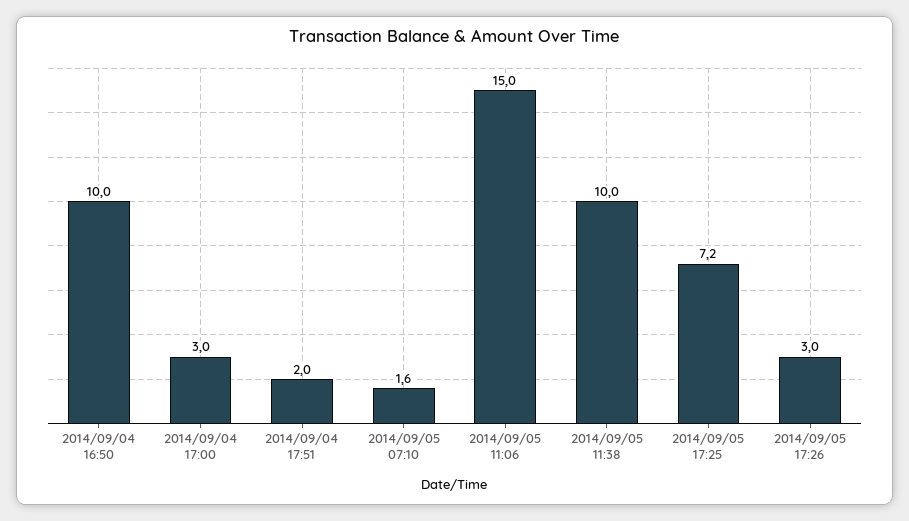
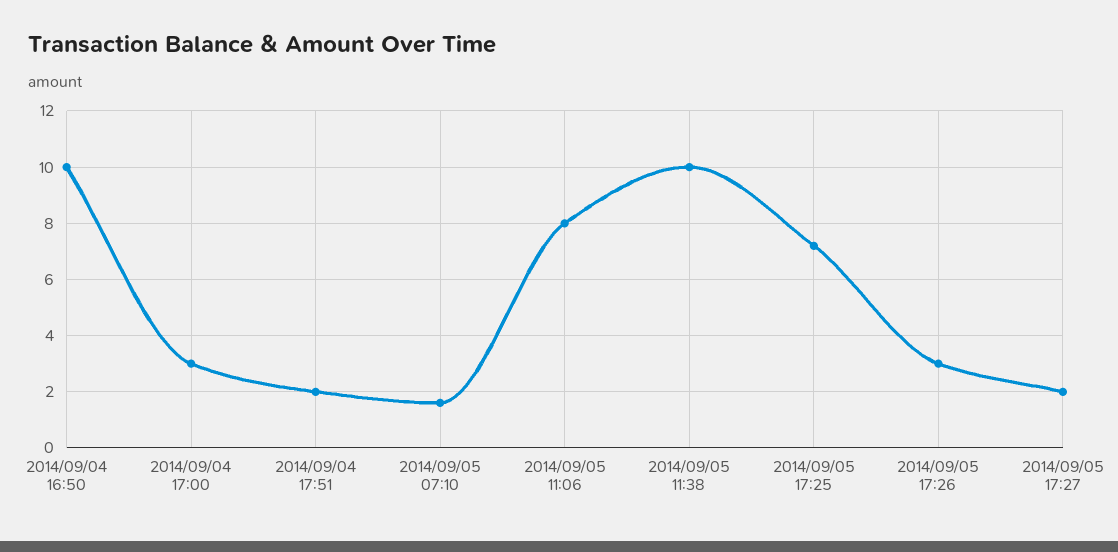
2014/09/05 11:06: 15 -> 8
2014/09/05 17:27: none -> 2

